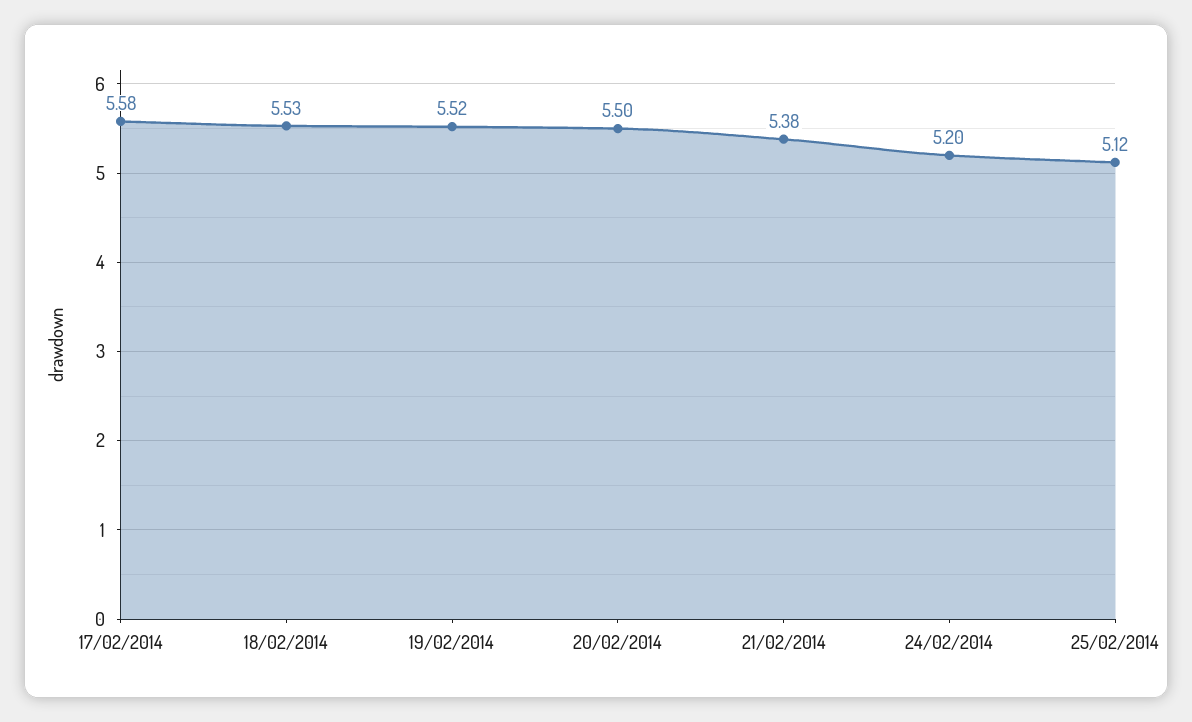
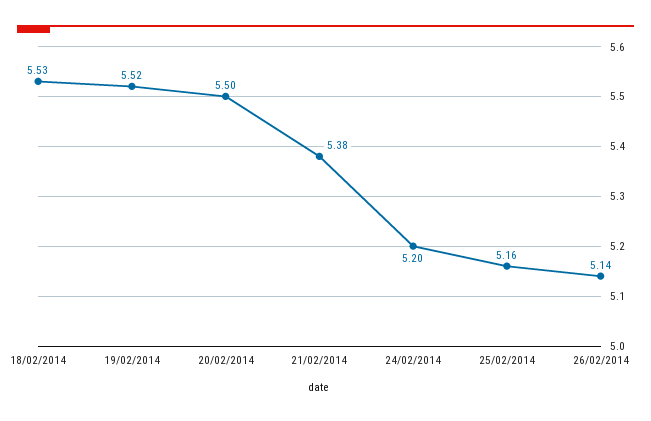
17/02/2014: 5.58 -> none
25/02/2014: 5.12 -> 5.16
26/02/2014: none -> 5.14

